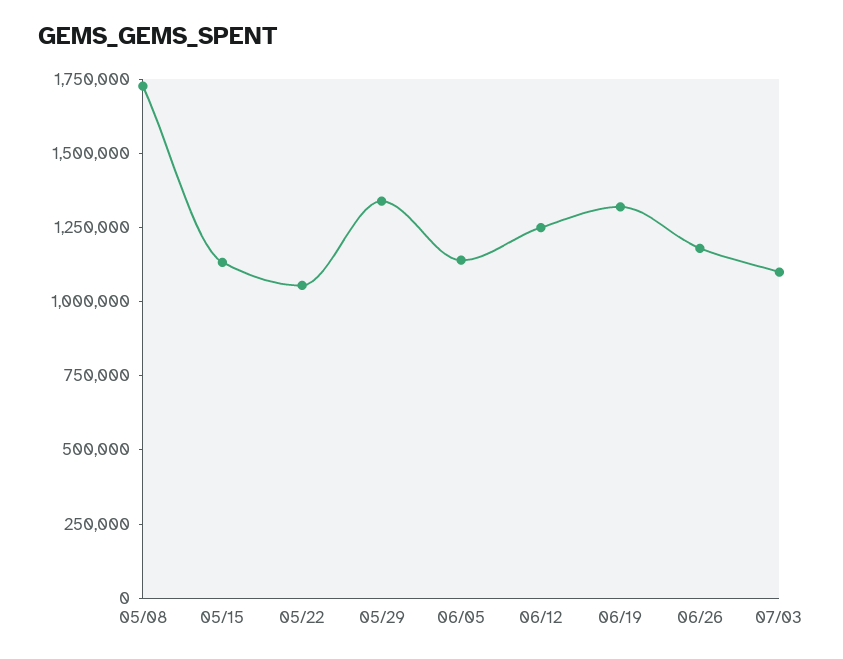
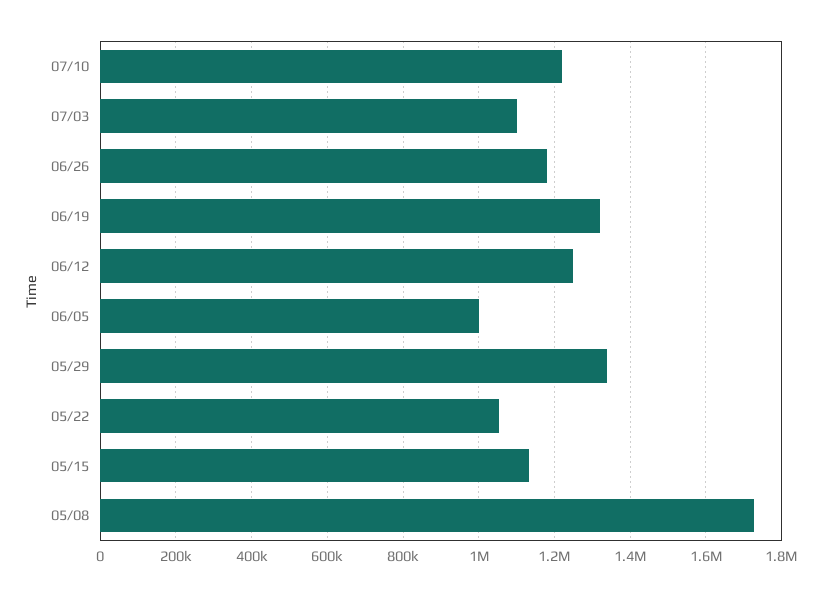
06/05: 1150000 -> 1000000
07/10: none -> 1220000

